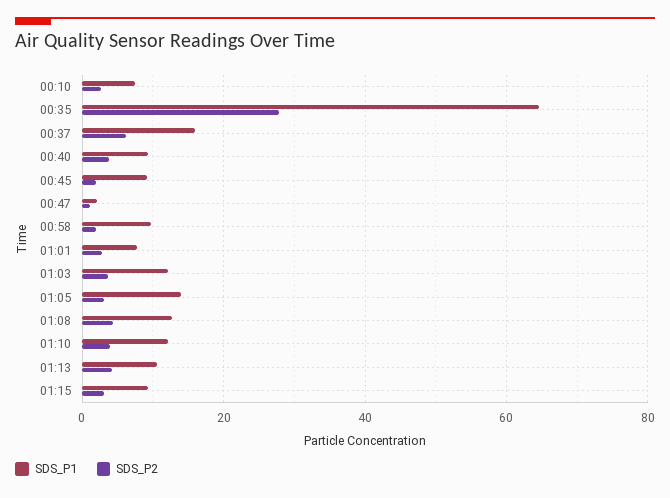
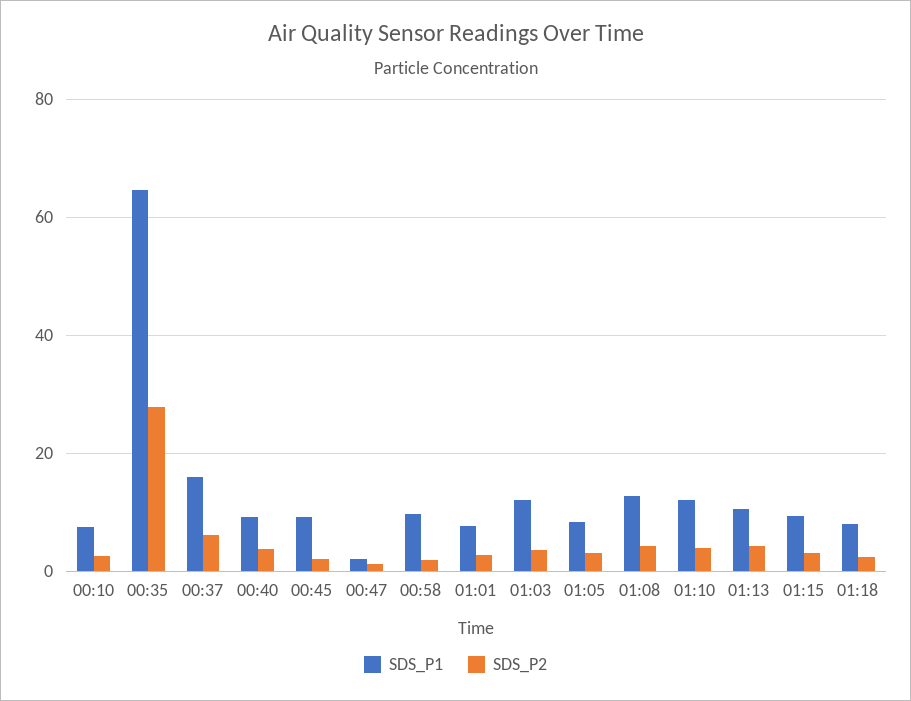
SDS_P1, 01:05: 14 -> 8
SDS_P1, 01:18: none -> 8
SDS_P2, 01:18: none -> 2

